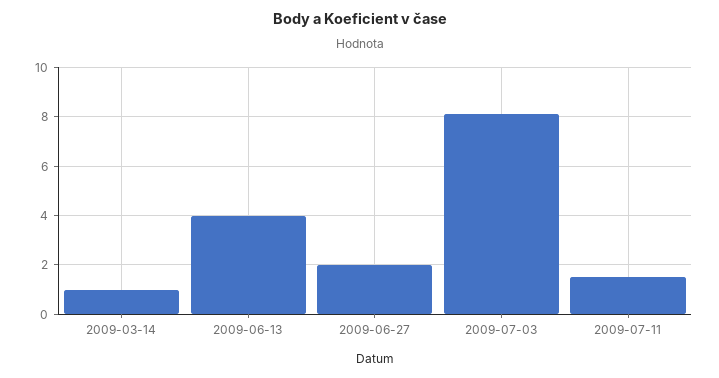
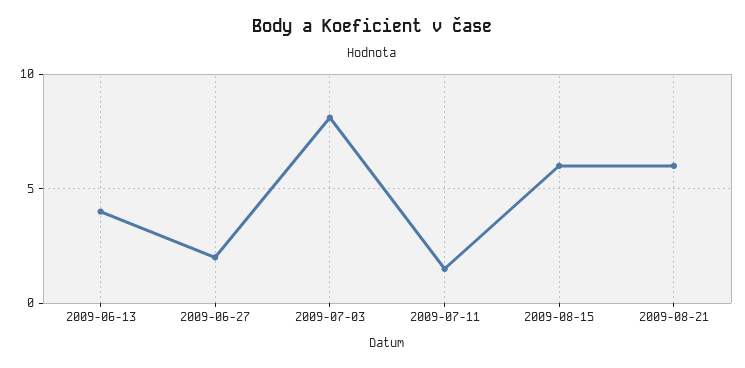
2009-03-14: 1 -> none
2009-08-15: none -> 6
2009-08-21: none -> 6

